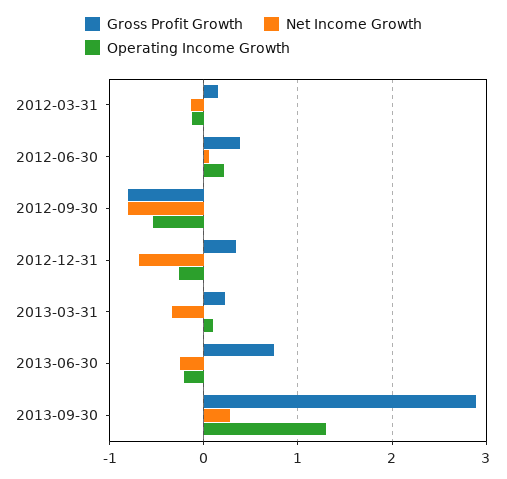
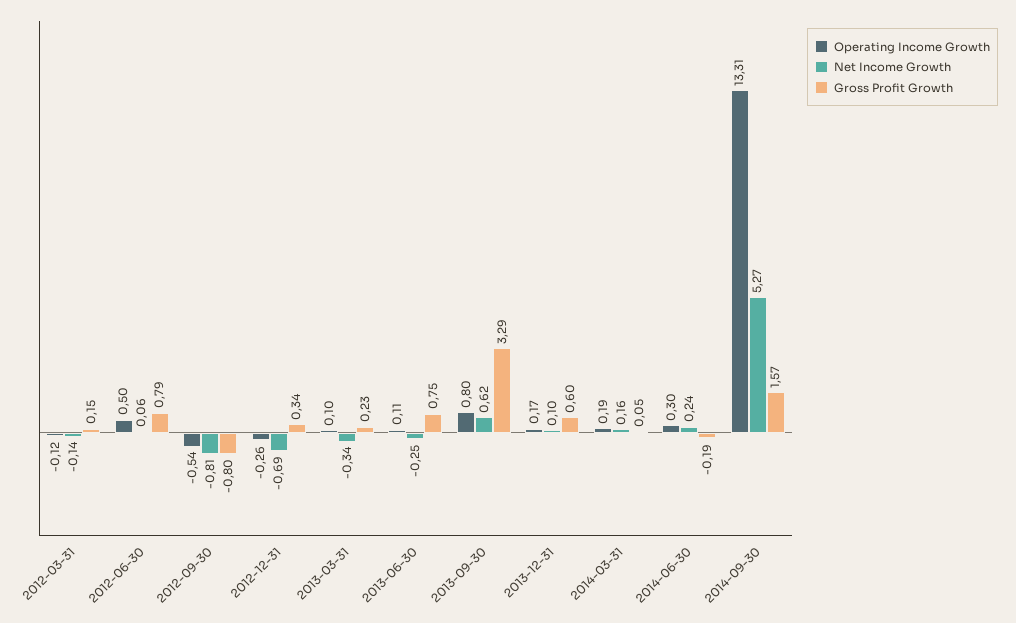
Gross Profit Growth, 2012-06-30: 0.4 -> 0.79
Operating Income Growth, 2012-06-30: 0.2 -> 0.5
Operating Income Growth, 2013-06-30: -0.2 -> 0.11
Gross Profit Growth, 2013-09-30: 2.9 -> 3.29
Net Income Growth, 2013-09-30: 0.3 -> 0.62
Operating Income Growth, 2013-09-30: 1.3 -> 0.8
Operating Income Growth, 2013-12-31: none -> 0.17
Net Income Growth, 2013-12-31: none -> 0.1
Gross Profit Growth, 2013-12-31: none -> 0.6
Operating Income Growth, 2014-03-31: none -> 0.19
Net Income Growth, 2014-03-31: none -> 0.16
Gross Profit Growth, 2014-03-31: none -> 0.05
Operating Income Growth, 2014-06-30: none -> 0.3
Net Income Growth, 2014-06-30: none -> 0.24
Gross Profit Growth, 2014-06-30: none -> -0.19
Operating Income Growth, 2014-09-30: none -> 13.31
Net Income Growth, 2014-09-30: none -> 5.27
Gross Profit Growth, 2014-09-30: none -> 1.57

